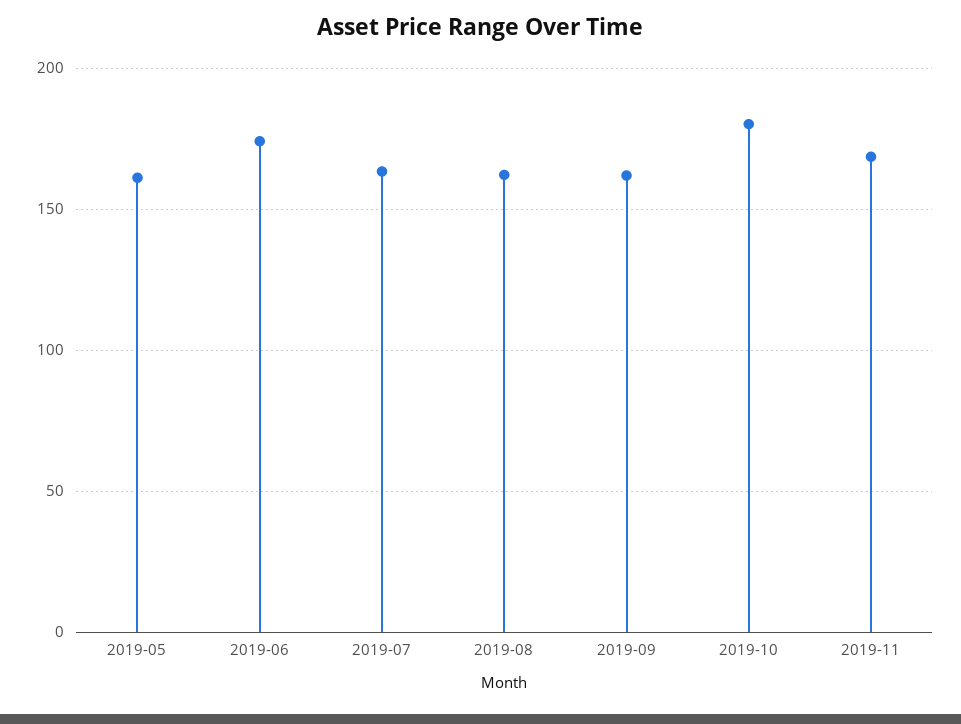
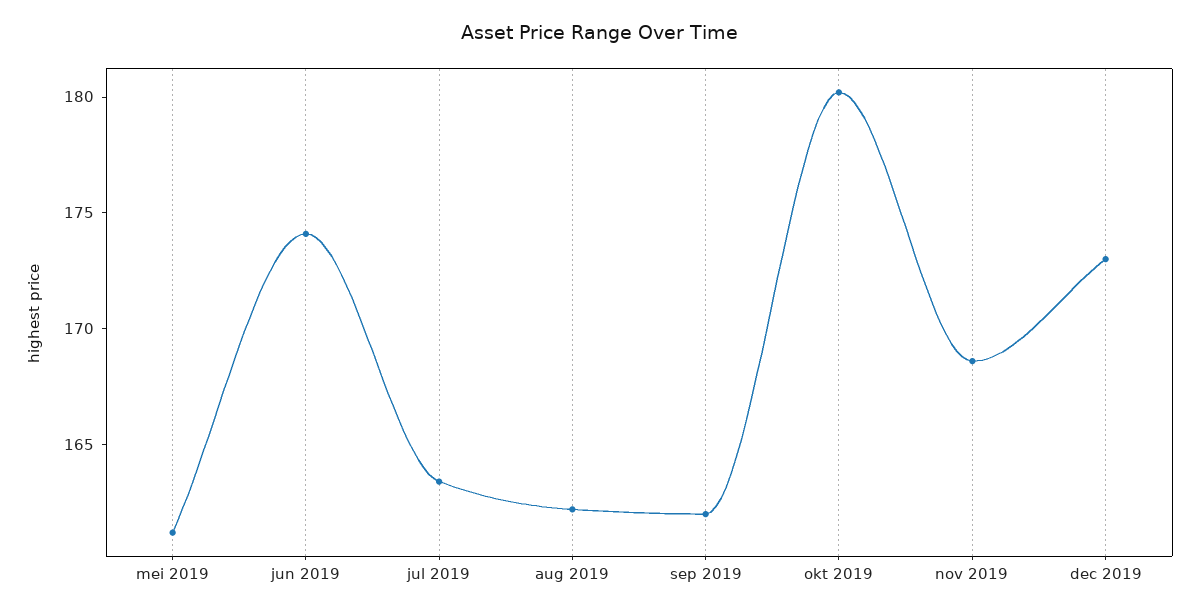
dec 2019: none -> 173

